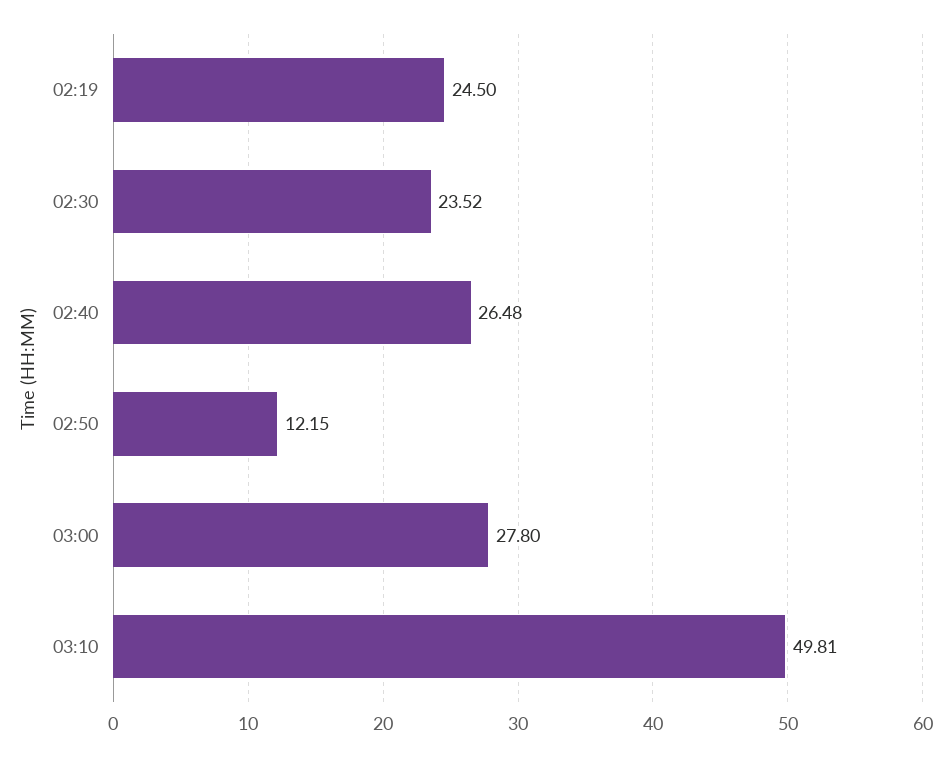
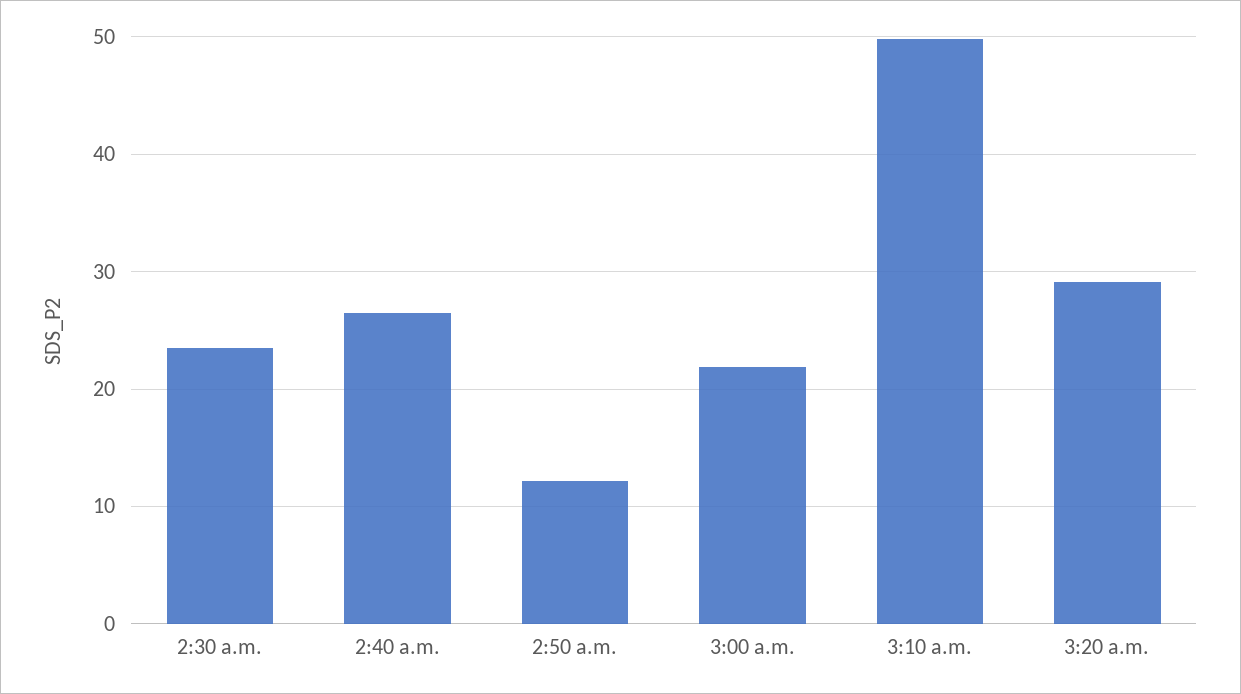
02:19: 24.5 -> none
03:00: 27.8 -> 22
3:20 a.m.: none -> 29

